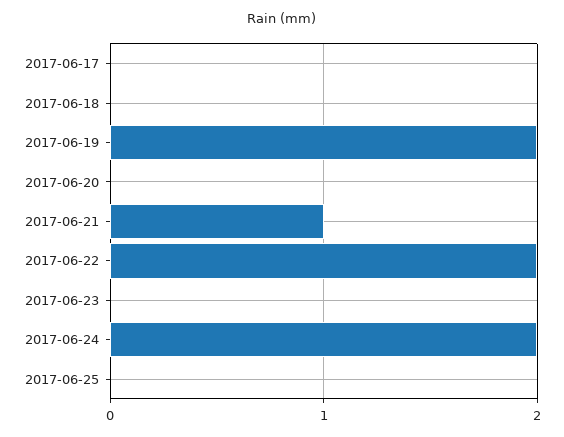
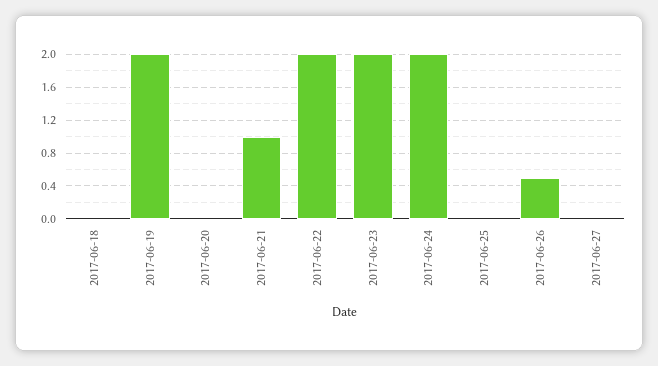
2017-06-17: 0 -> none
2017-06-23: 0 -> 2
2017-06-26: none -> 0.5
2017-06-27: none -> 0

